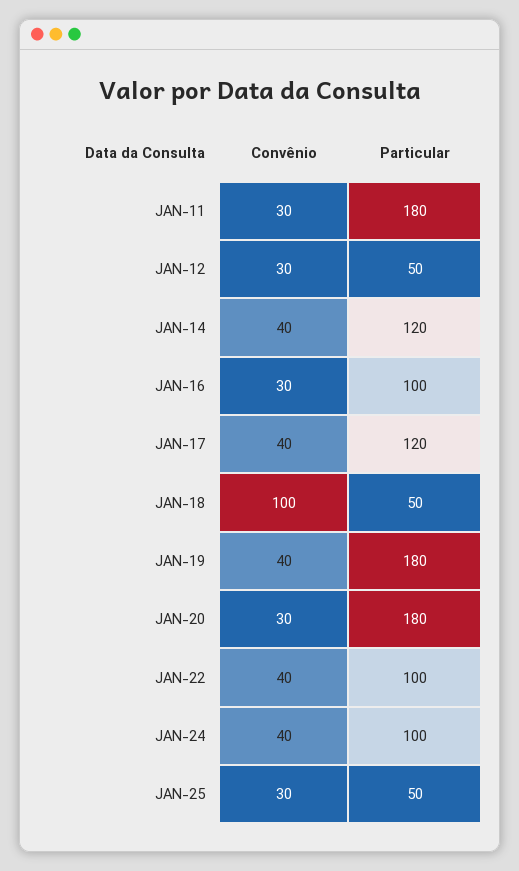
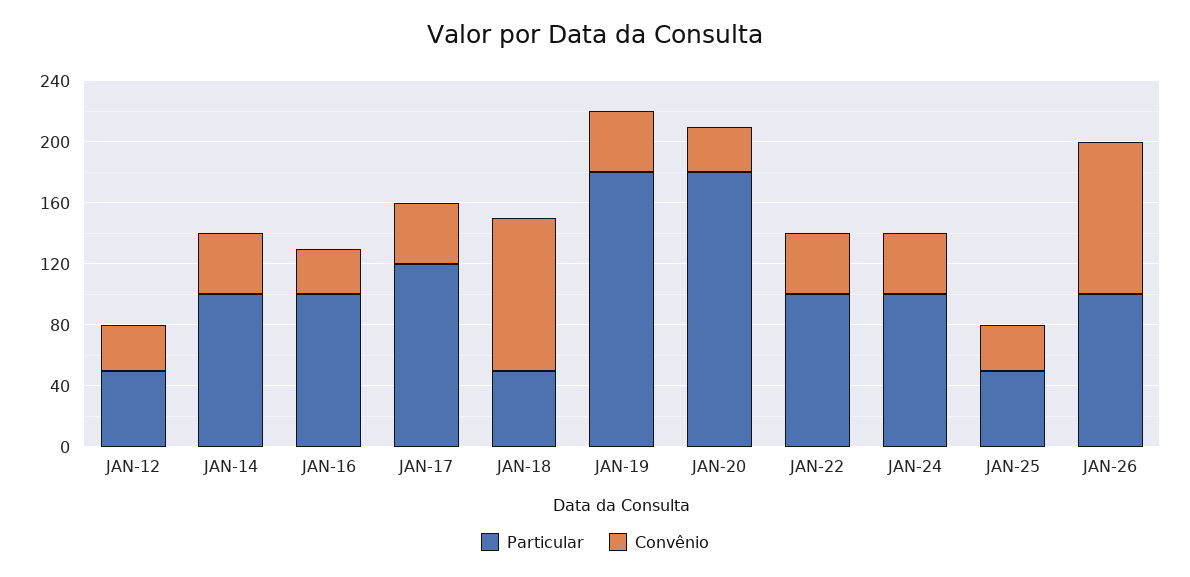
Convênio, JAN-11: 30 -> none
Particular, JAN-11: 180 -> none
Particular, JAN-14: 120 -> 100
Particular, JAN-26: none -> 100
Convênio, JAN-26: none -> 100

